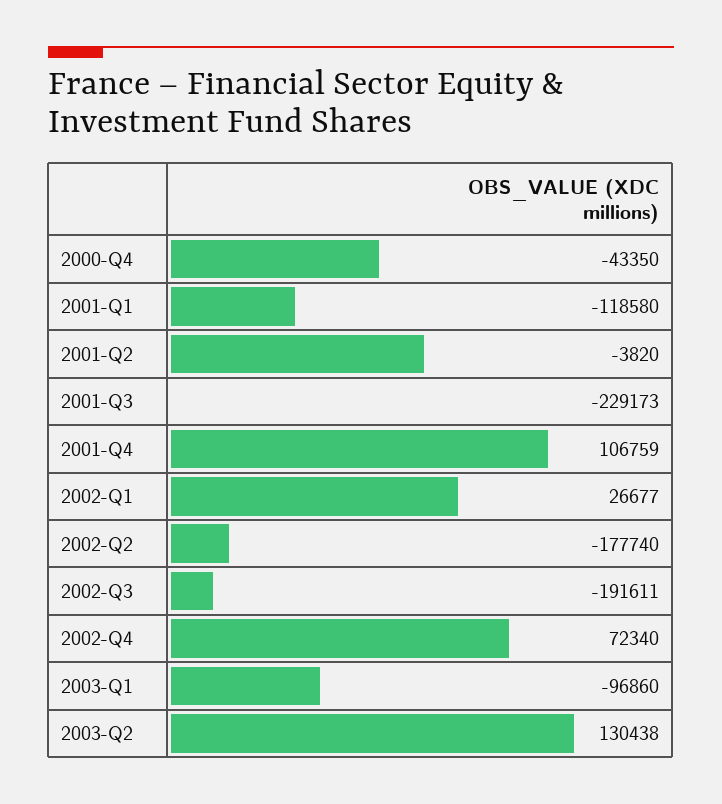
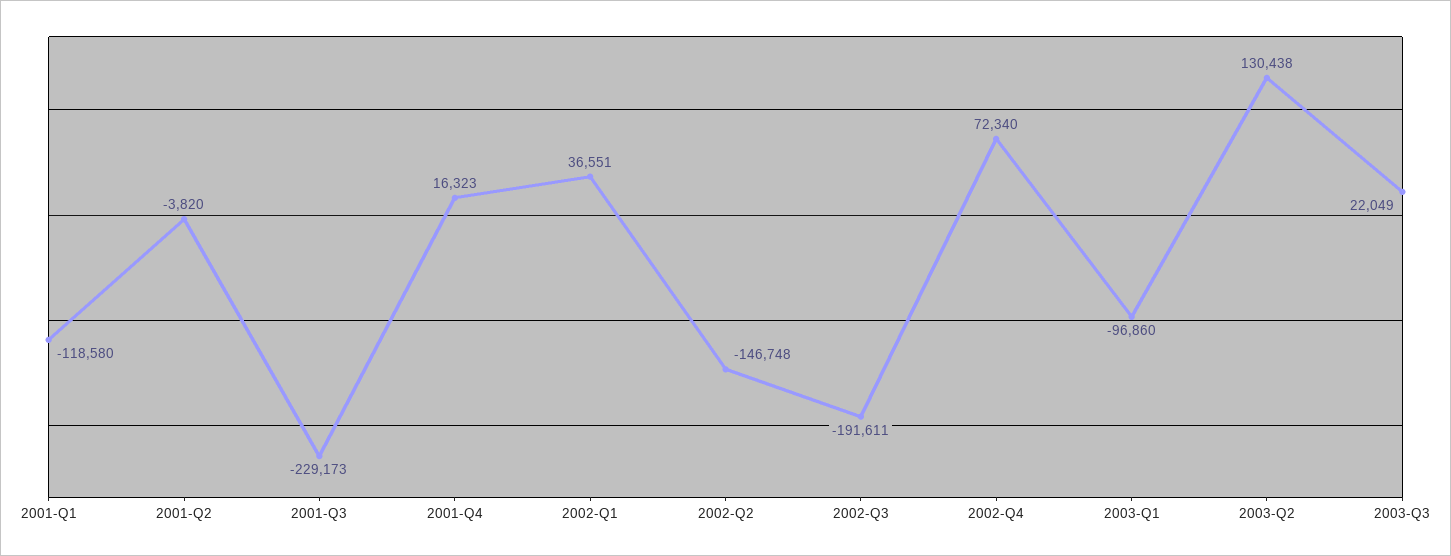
2000-Q4: -43350 -> none
2001-Q4: 106759 -> 16323
2002-Q1: 26677 -> 36551
2002-Q2: -177740 -> -146748
2003-Q3: none -> 22049

